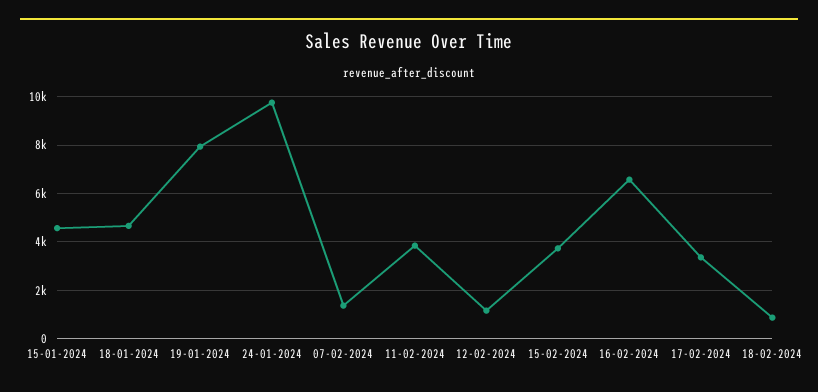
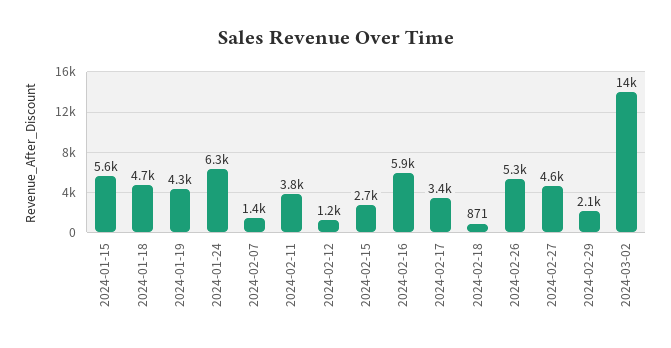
15-01-2024: 4500 -> 5600
19-01-2024: 8000 -> 4300
24-01-2024: 9750 -> 6300
15-02-2024: 3750 -> 2700
16-02-2024: 6500 -> 5900
2024-02-26: none -> 5300
2024-02-27: none -> 4600
2024-02-29: none -> 2100
2024-03-02: none -> 14000

